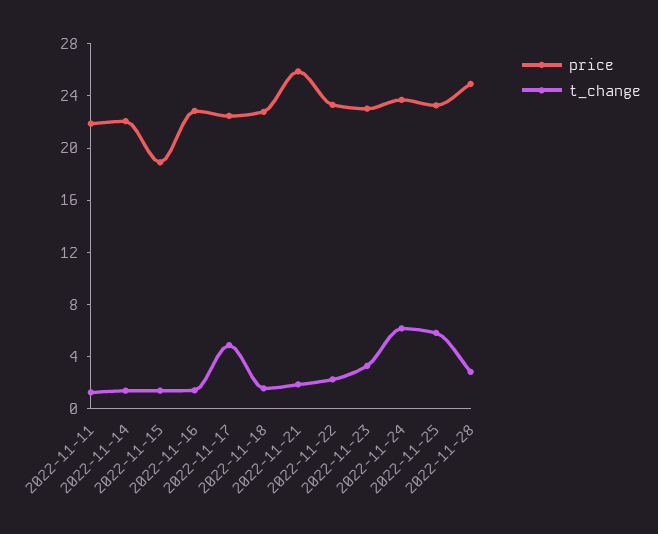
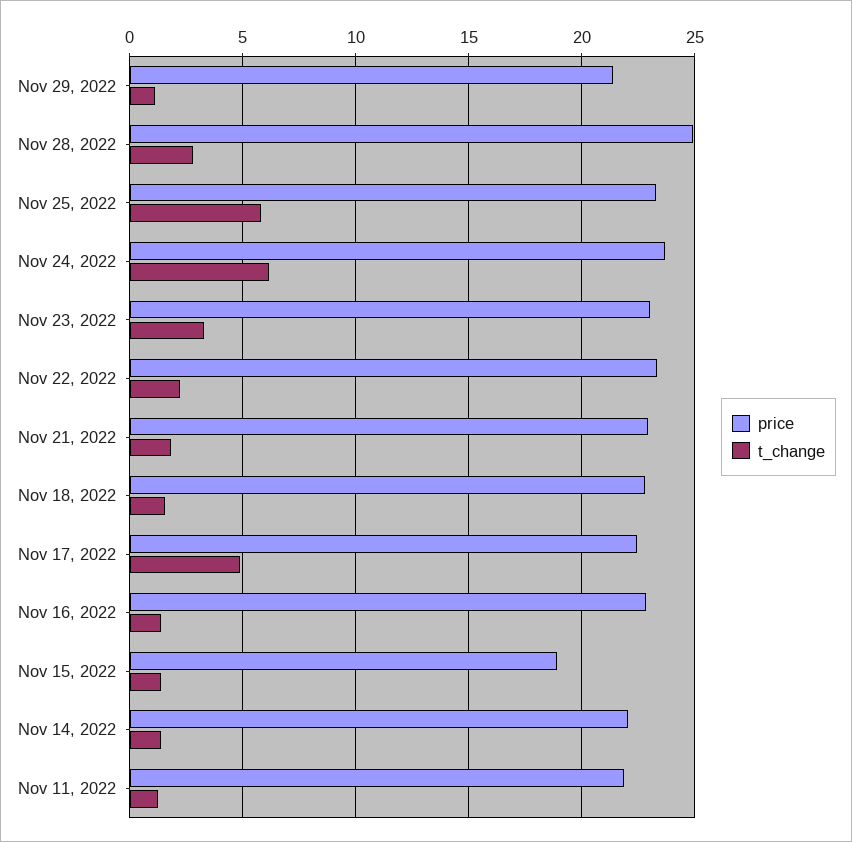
price, 2022-11-21: 26 -> 23
price, Nov 29, 2022: none -> 21.5
t_change, Nov 29, 2022: none -> 1

